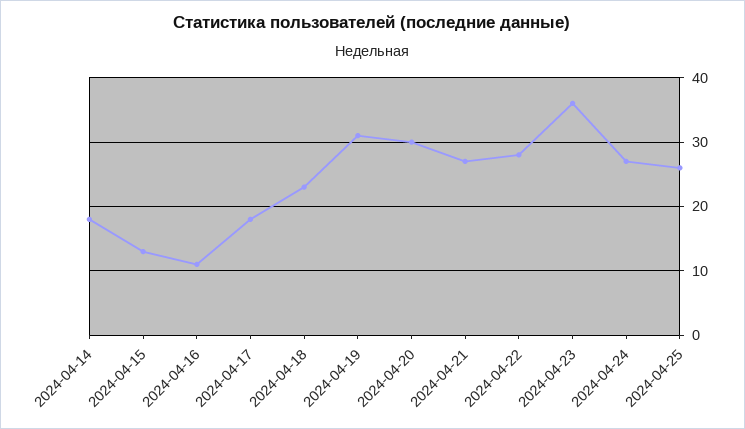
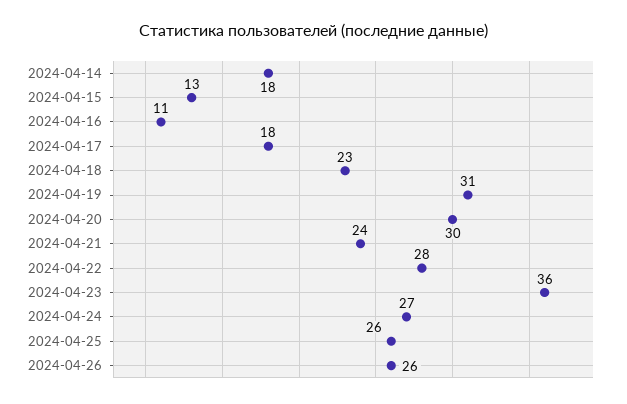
2024-04-21: 27 -> 24
2024-04-26: none -> 26

